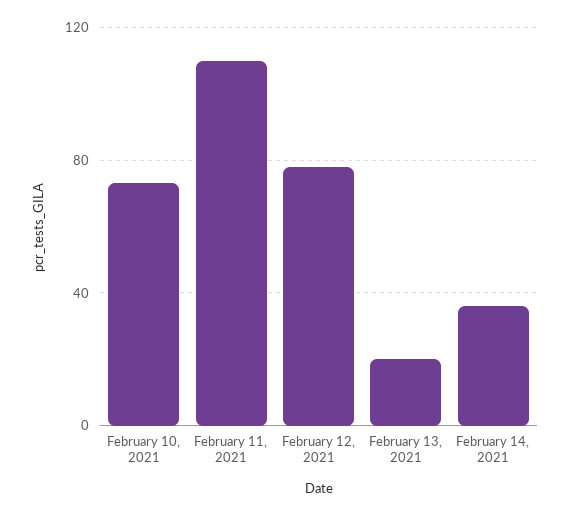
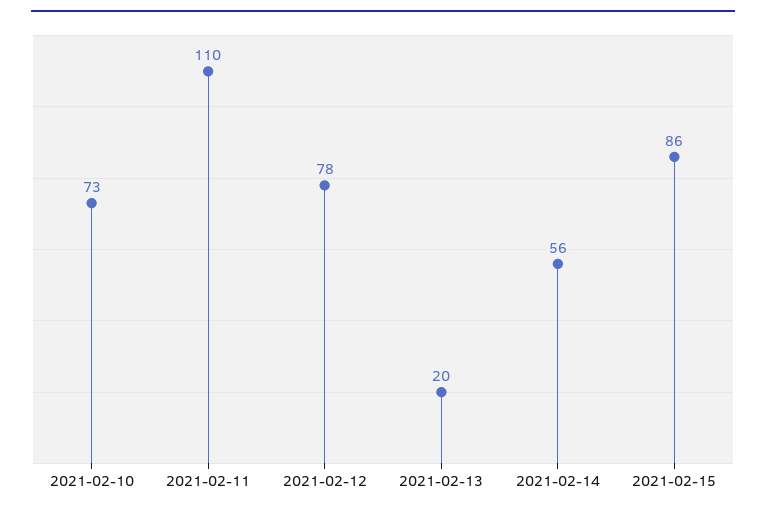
February 14, 2021: 35 -> 56
2021-02-15: none -> 86

